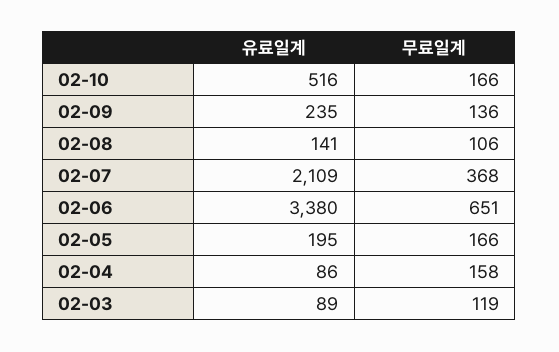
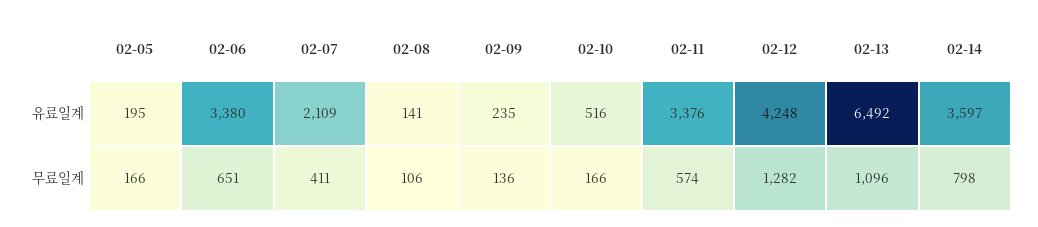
무료일계, 02-07: 368 -> 411
유료일계, 02-04: 86 -> none
무료일계, 02-04: 158 -> none
유료일계, 02-03: 89 -> none
무료일계, 02-03: 119 -> none
유료일계, 02-11: none -> 3376
유료일계, 02-12: none -> 4248
유료일계, 02-13: none -> 6492
유료일계, 02-14: none -> 3597
무료일계, 02-11: none -> 574
무료일계, 02-12: none -> 1282
무료일계, 02-13: none -> 1096
무료일계, 02-14: none -> 798

